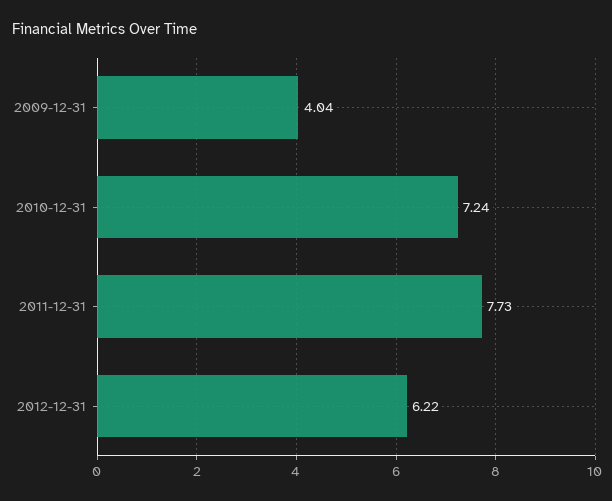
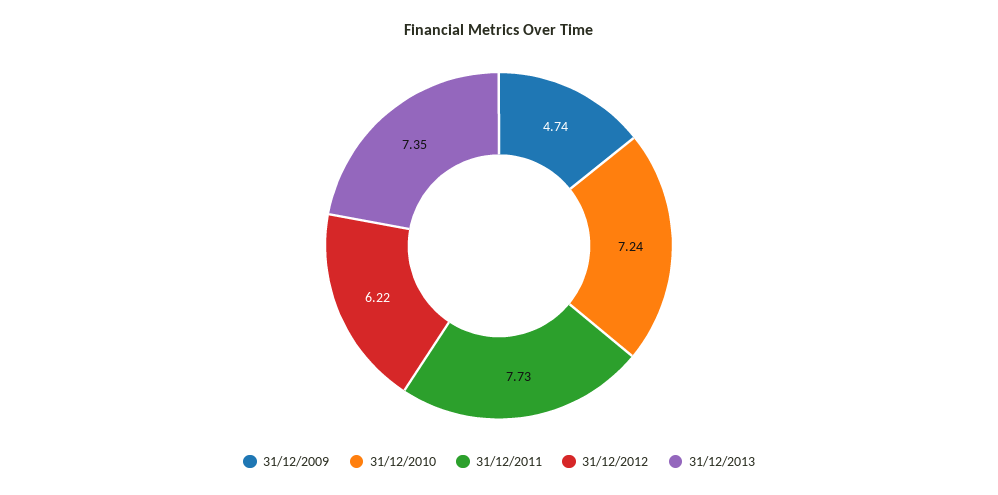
2009-12-31: 4.04 -> 4.74
31/12/2013: none -> 7.35

